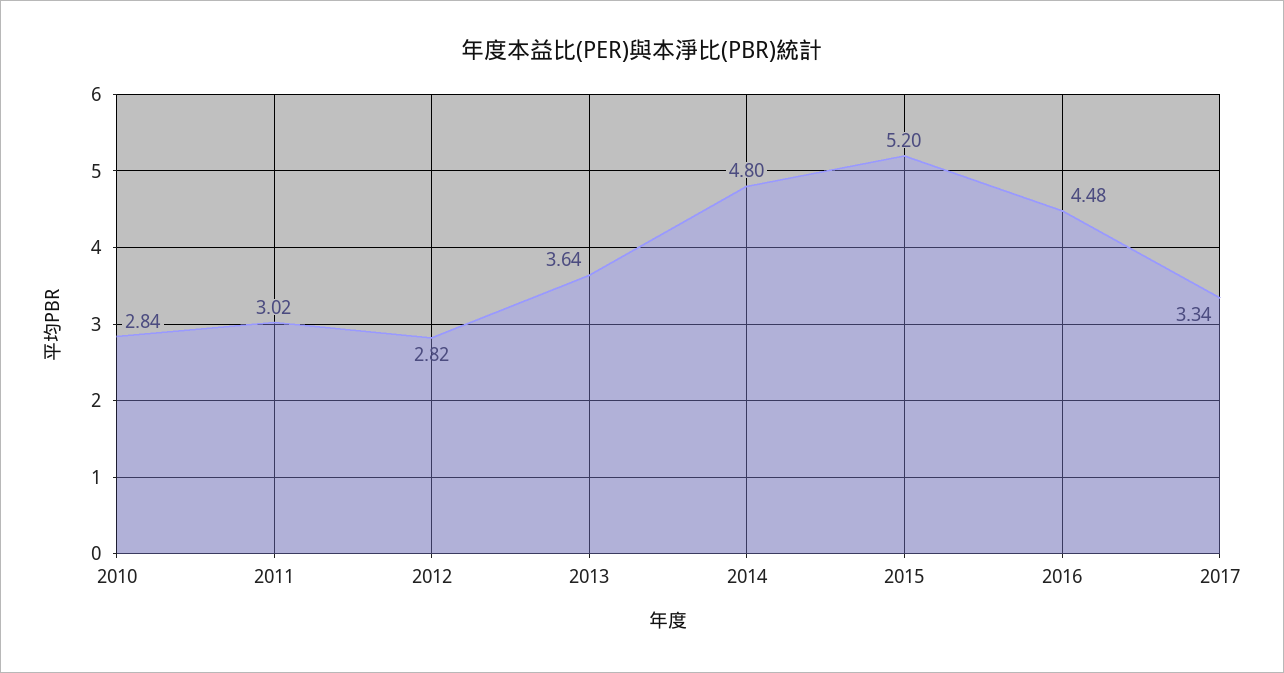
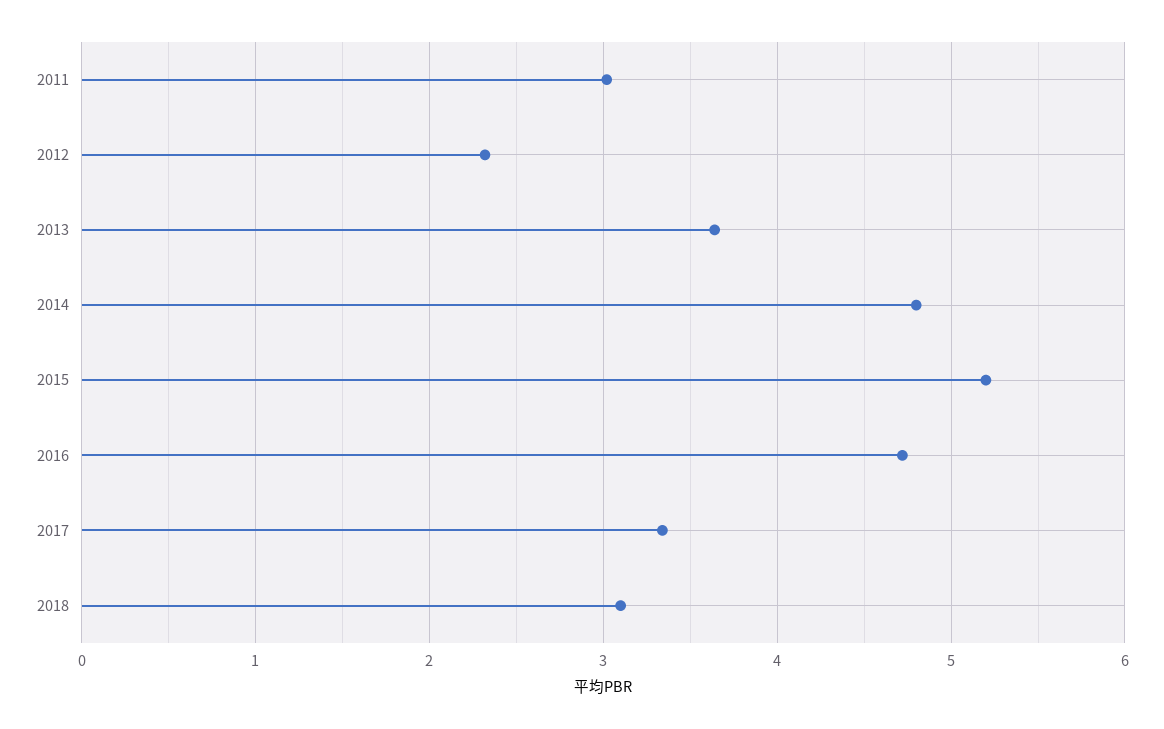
2010: 2.84 -> none
2012: 2.82 -> 2.3
2016: 4.48 -> 4.7
2018: none -> 3.1

